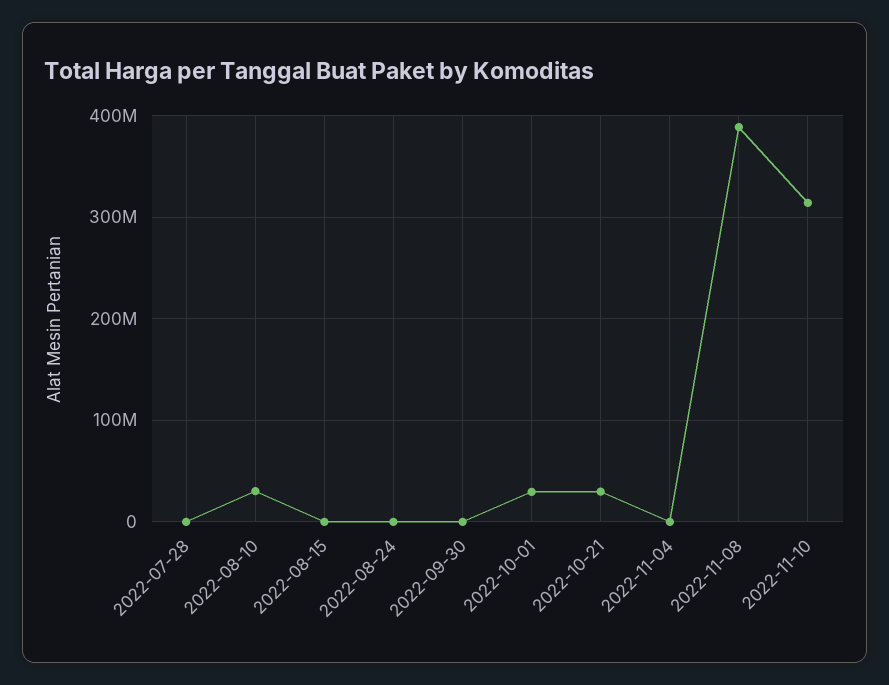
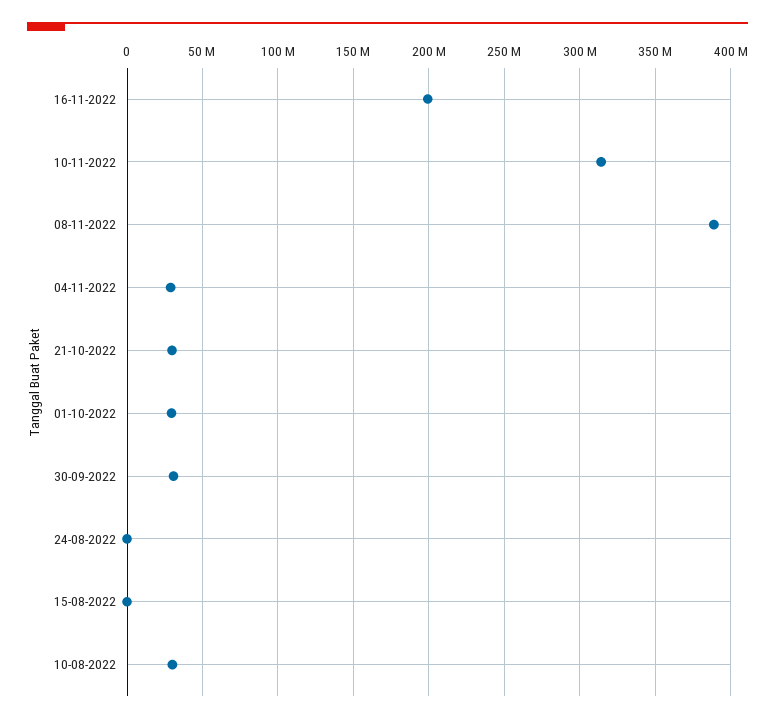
2022-07-28: 0 -> none
2022-09-30: 0 -> 30000000
2022-11-04: 0 -> 30000000
16-11-2022: none -> 200000000

